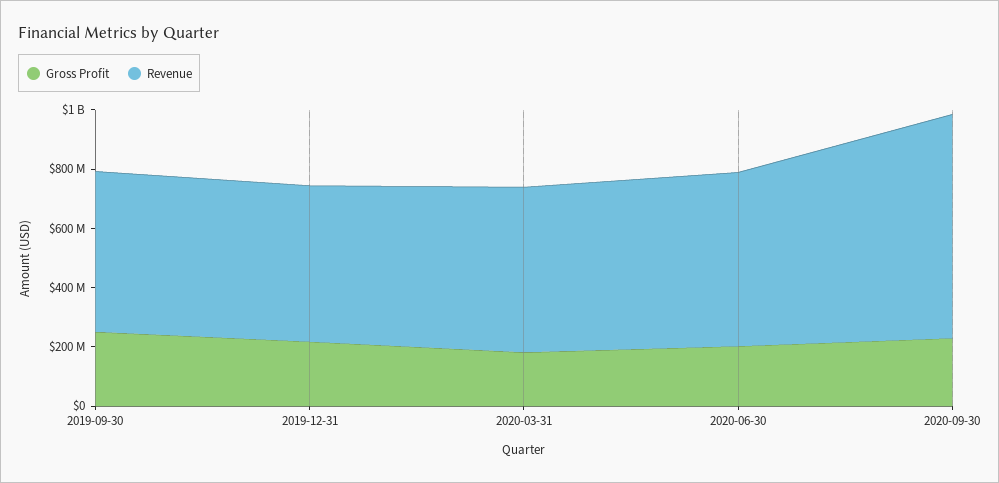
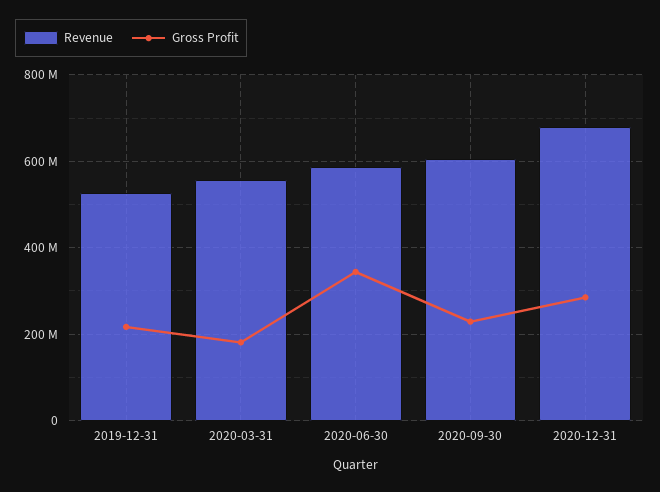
Gross Profit, 2019-09-30: 250000000 -> none
Revenue, 2019-09-30: 550000000 -> none
Gross Profit, 2020-06-30: 200000000 -> 340000000
Revenue, 2020-09-30: 750000000 -> 600000000
Revenue, 2020-12-31: none -> 680000000
Gross Profit, 2020-12-31: none -> 280000000

